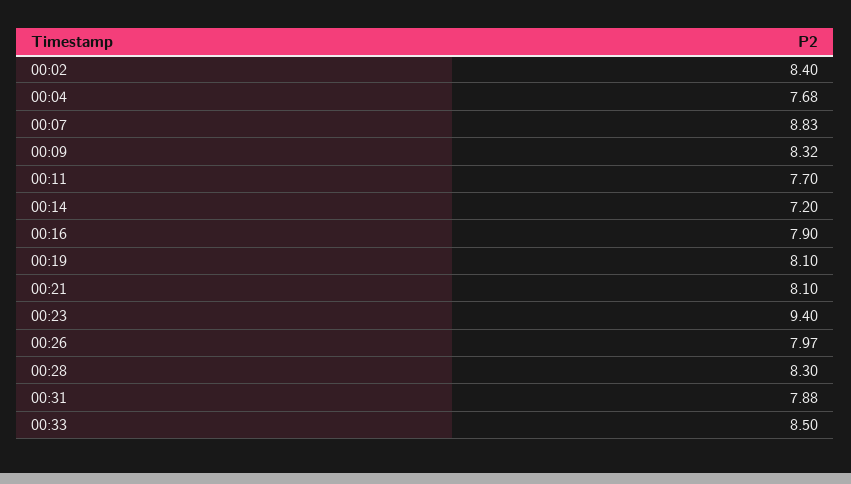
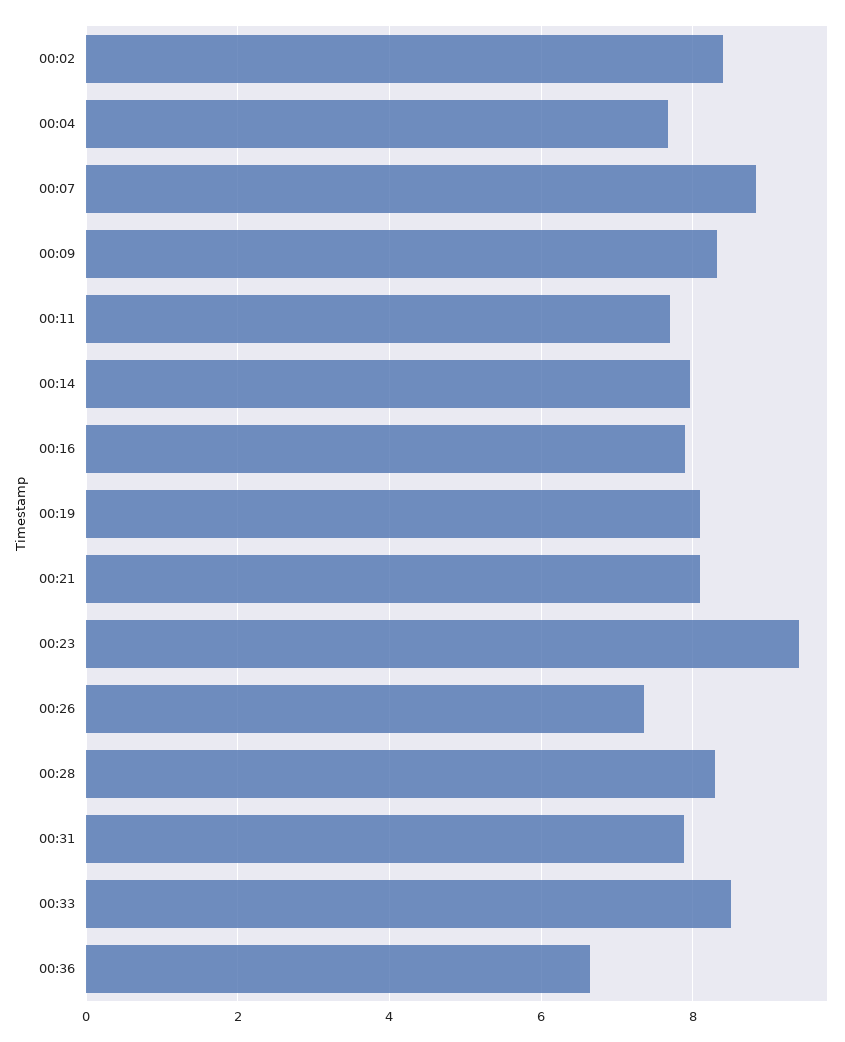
00:14: 7.2 -> 8
00:26: 7.97 -> 7.4
00:36: none -> 6.6

